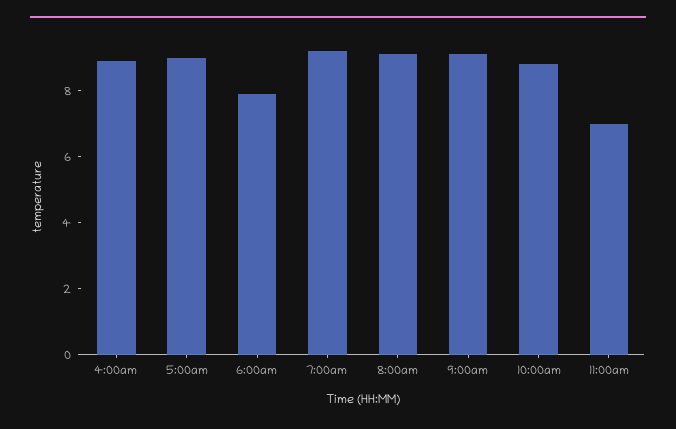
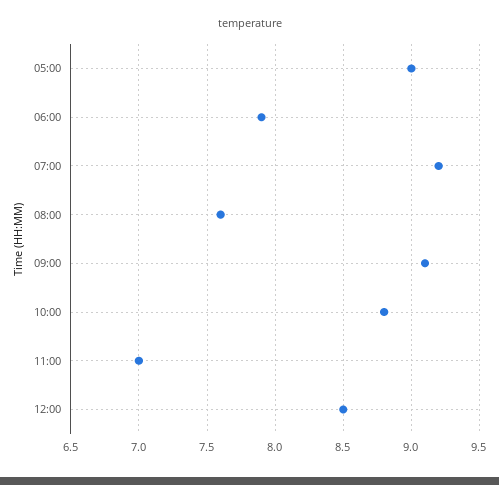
4:00am: 9 -> none
8:00am: 9 -> 7.6
12:00: none -> 8.5

